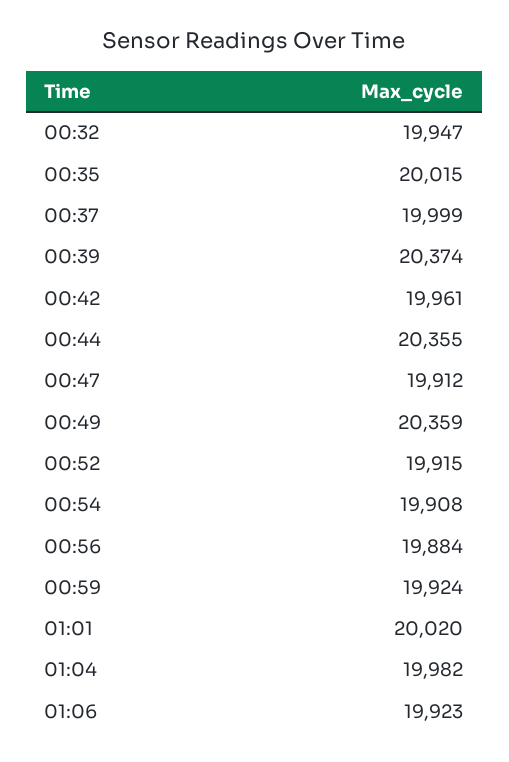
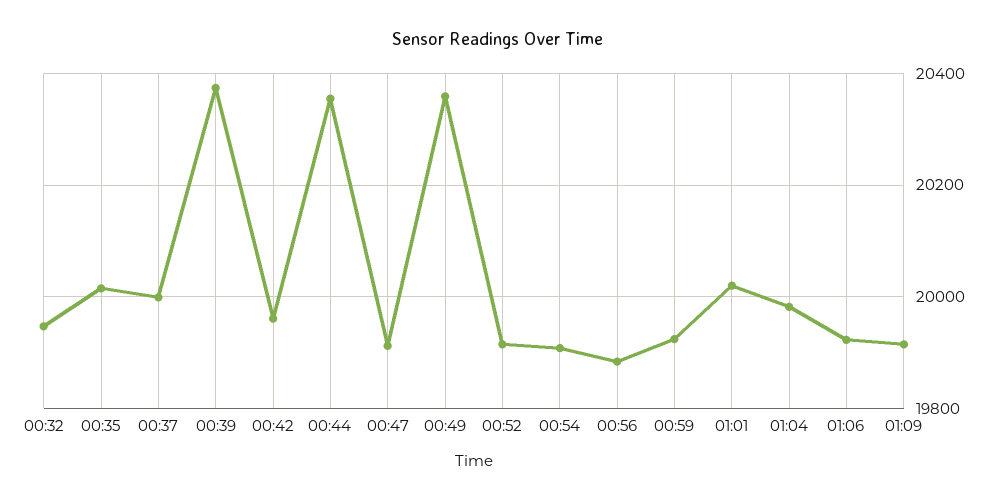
01:09: none -> 19920

